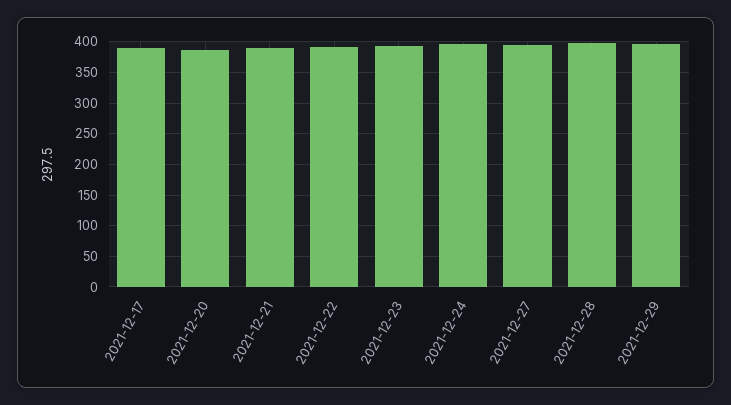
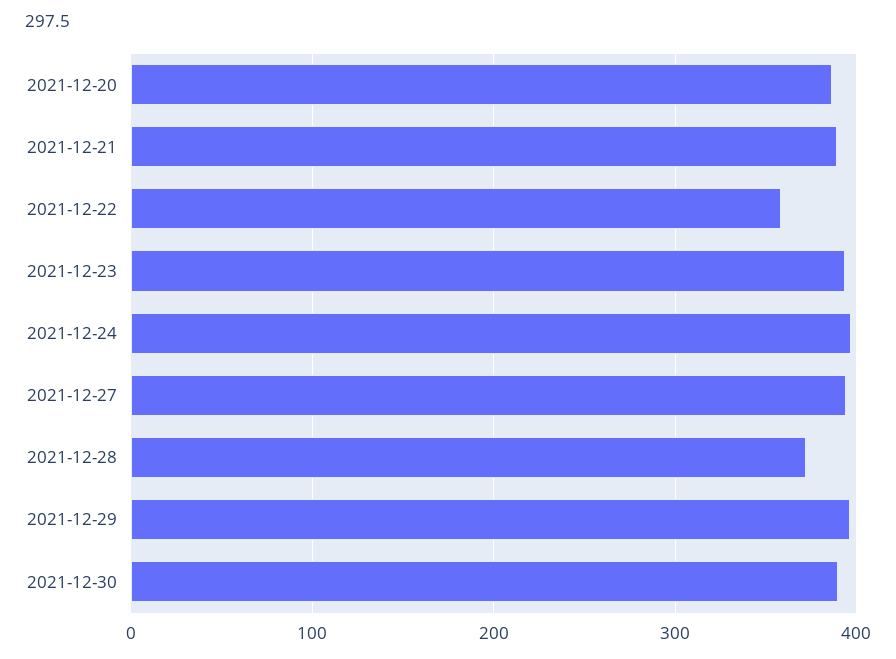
2021-12-17: 390 -> none
2021-12-22: 390 -> 360
2021-12-28: 400 -> 370
2021-12-30: none -> 390

